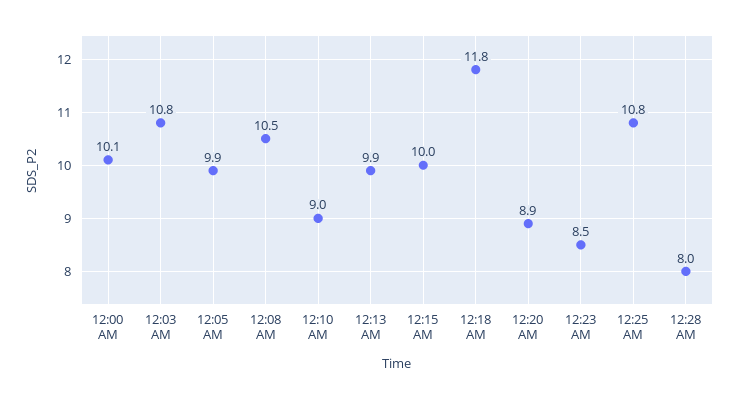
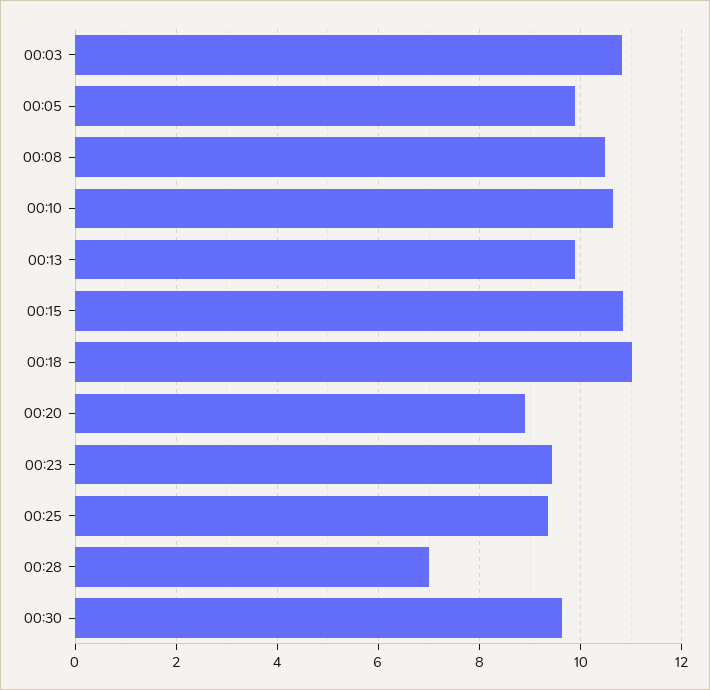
12:00 AM: 10.1 -> none
12:10 AM: 9 -> 10.6
12:15 AM: 10 -> 10.8
12:18 AM: 11.8 -> 11
12:23 AM: 8.5 -> 9.4
12:25 AM: 10.8 -> 9.4
12:28 AM: 8 -> 7
00:30: none -> 9.6

